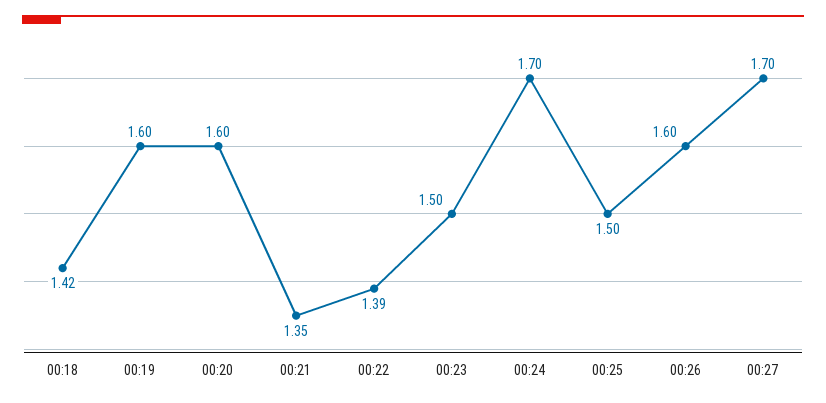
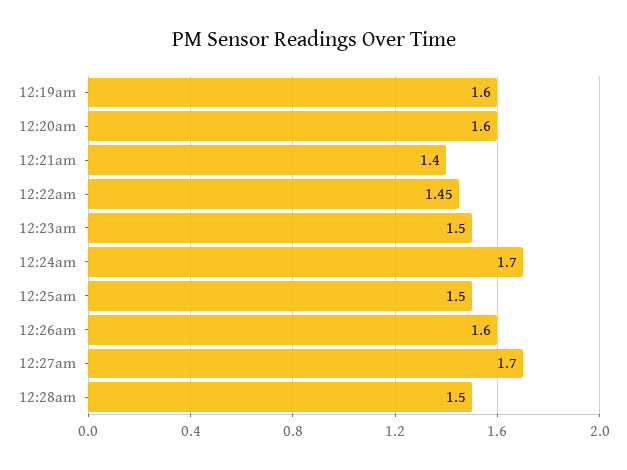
00:18: 1.42 -> none
00:21: 1.35 -> 1.4
00:22: 1.39 -> 1.45
12:28am: none -> 1.5

